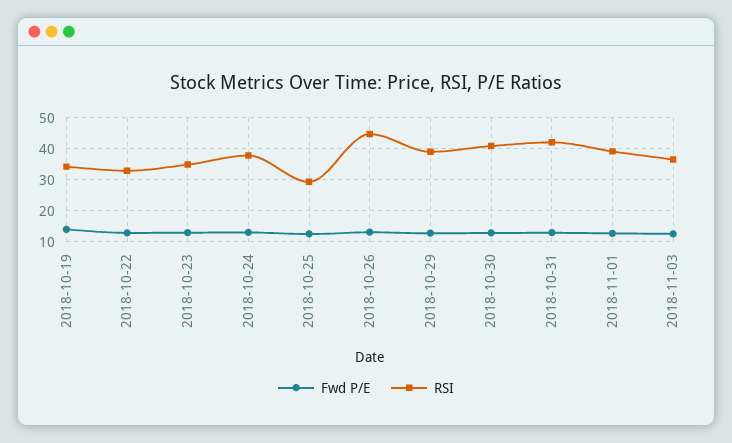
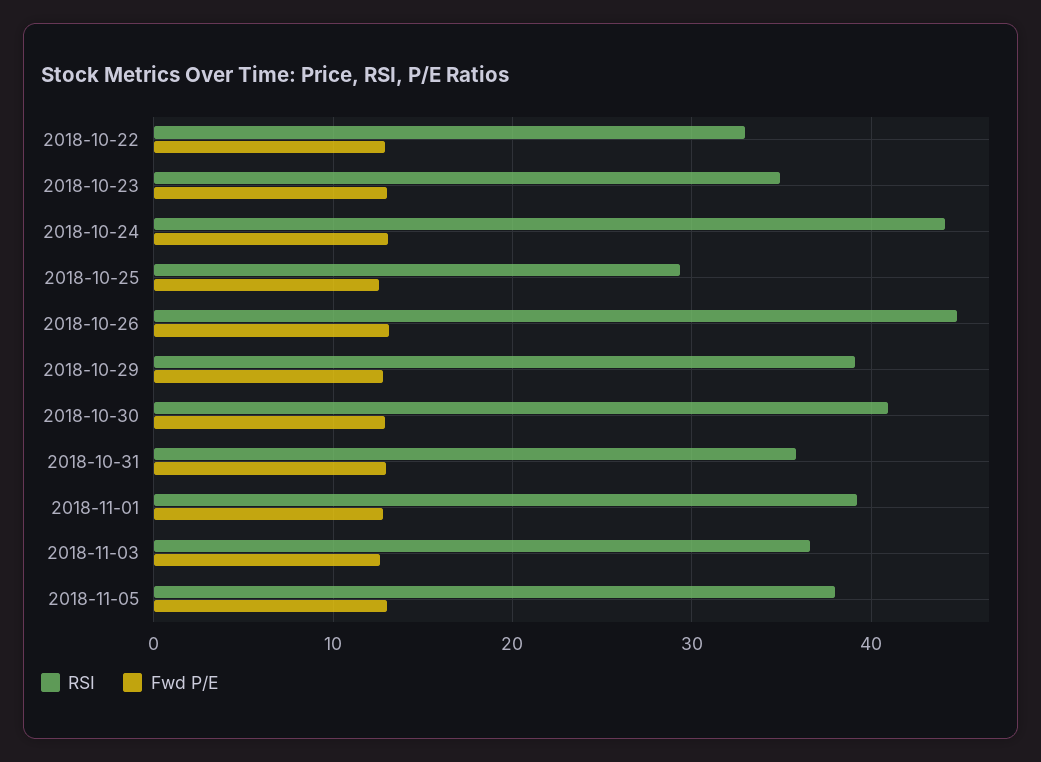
Fwd P/E, 2018-10-19: 14 -> none
RSI, 2018-10-19: 34 -> none
RSI, 2018-10-24: 38 -> 44
RSI, 2018-10-31: 42 -> 36
RSI, 2018-11-05: none -> 38
Fwd P/E, 2018-11-05: none -> 13

